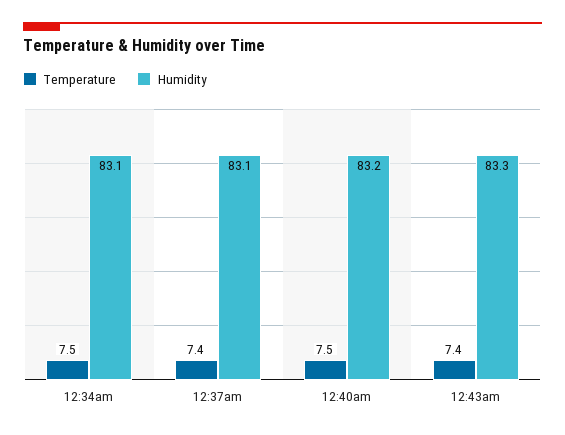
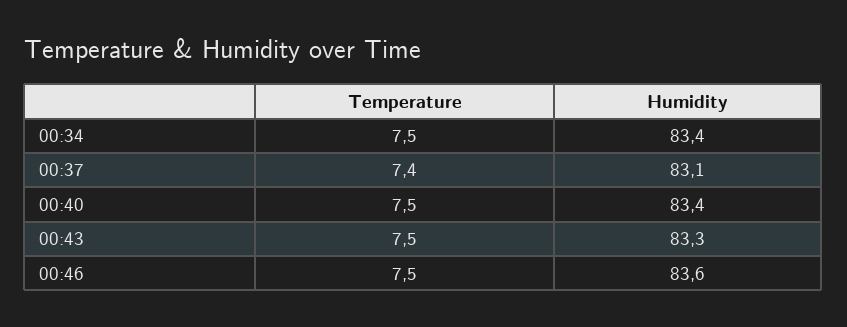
Humidity, 12:34am: 83.1 -> 83.4
Humidity, 12:40am: 83.2 -> 83.4
Temperature, 12:43am: 7.4 -> 7.5
Temperature, 00:46: none -> 7.5
Humidity, 00:46: none -> 83.6

